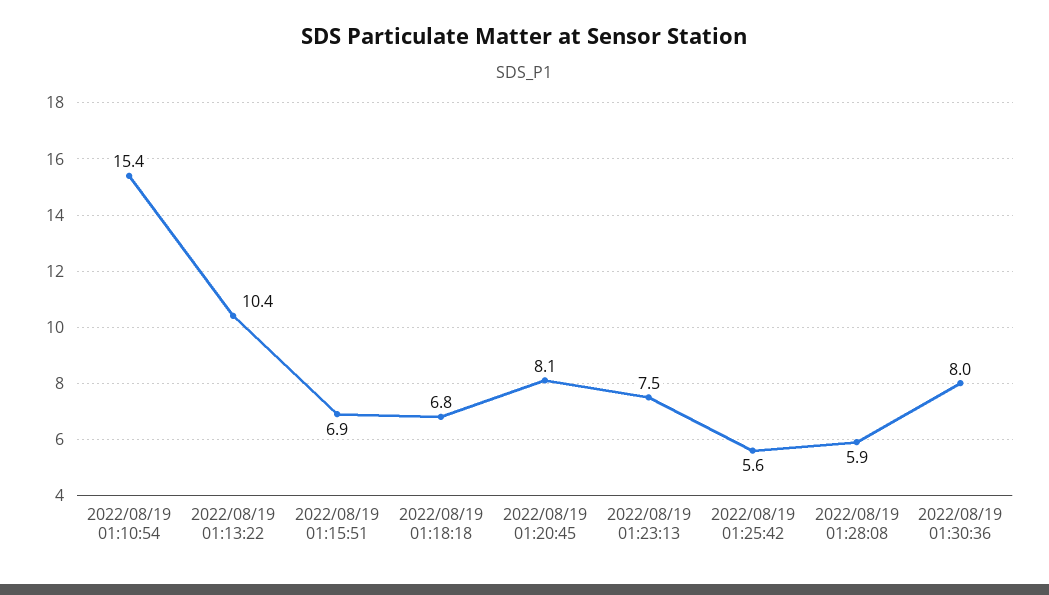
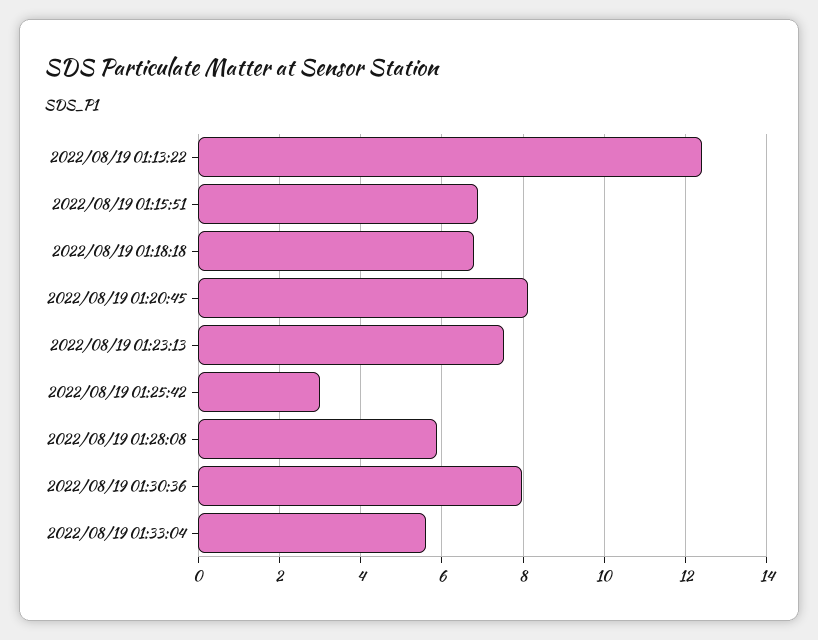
2022/08/19 01:10:54: 15.4 -> none
2022/08/19 01:13:22: 10.4 -> 12.4
2022/08/19 01:25:42: 5.6 -> 3
2022/08/19 01:33:04: none -> 5.6

